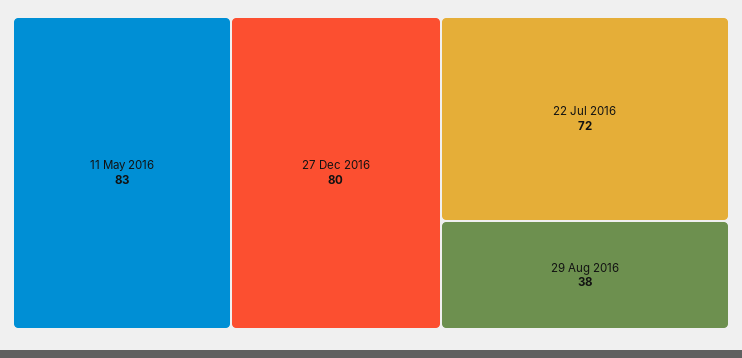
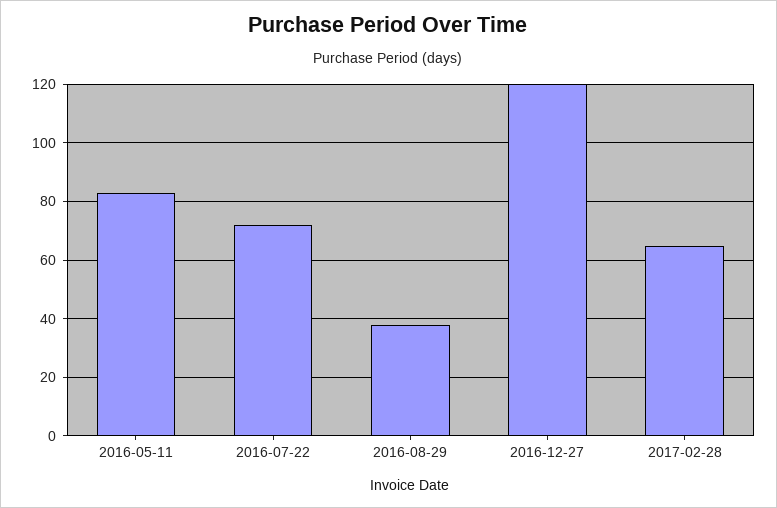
27 Dec 2016: 80 -> 120
2017-02-28: none -> 65

